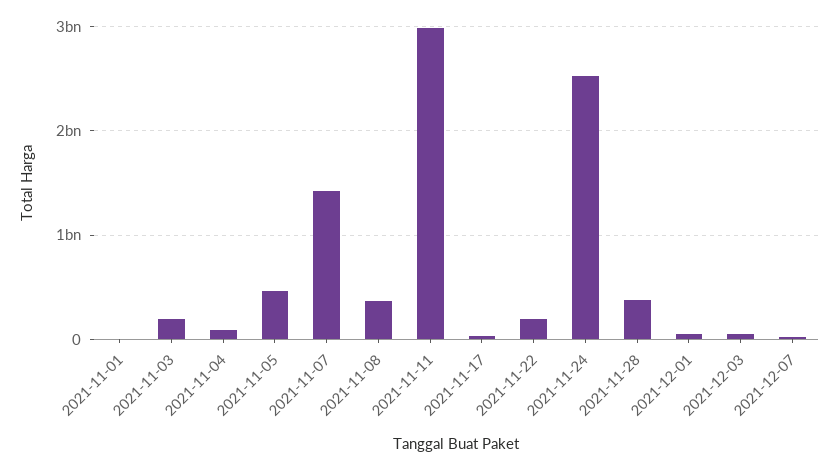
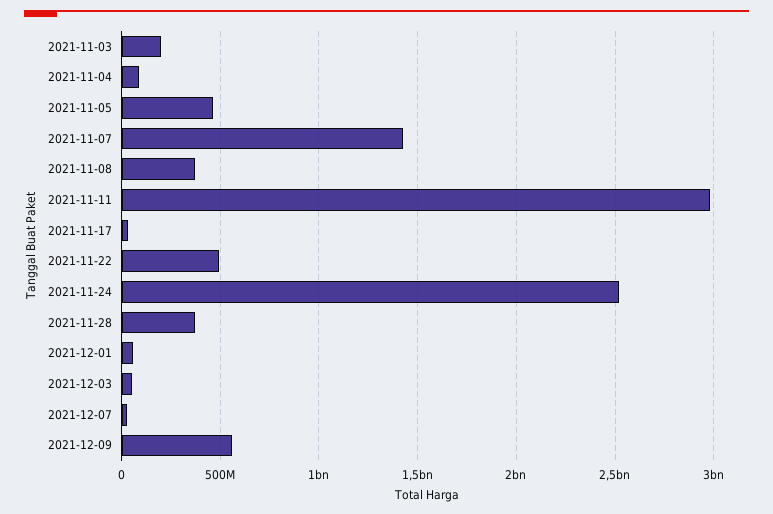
2021-11-01: 0 -> none
2021-11-22: 200000000 -> 500000000
2021-12-09: none -> 550000000

